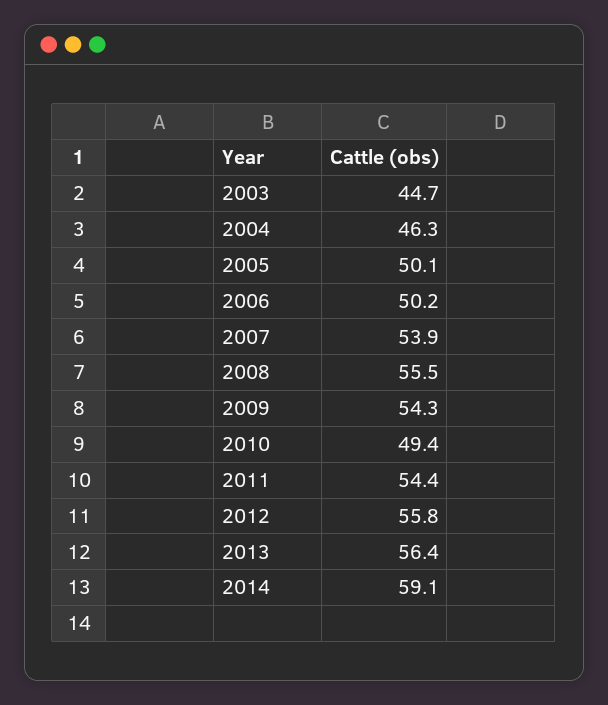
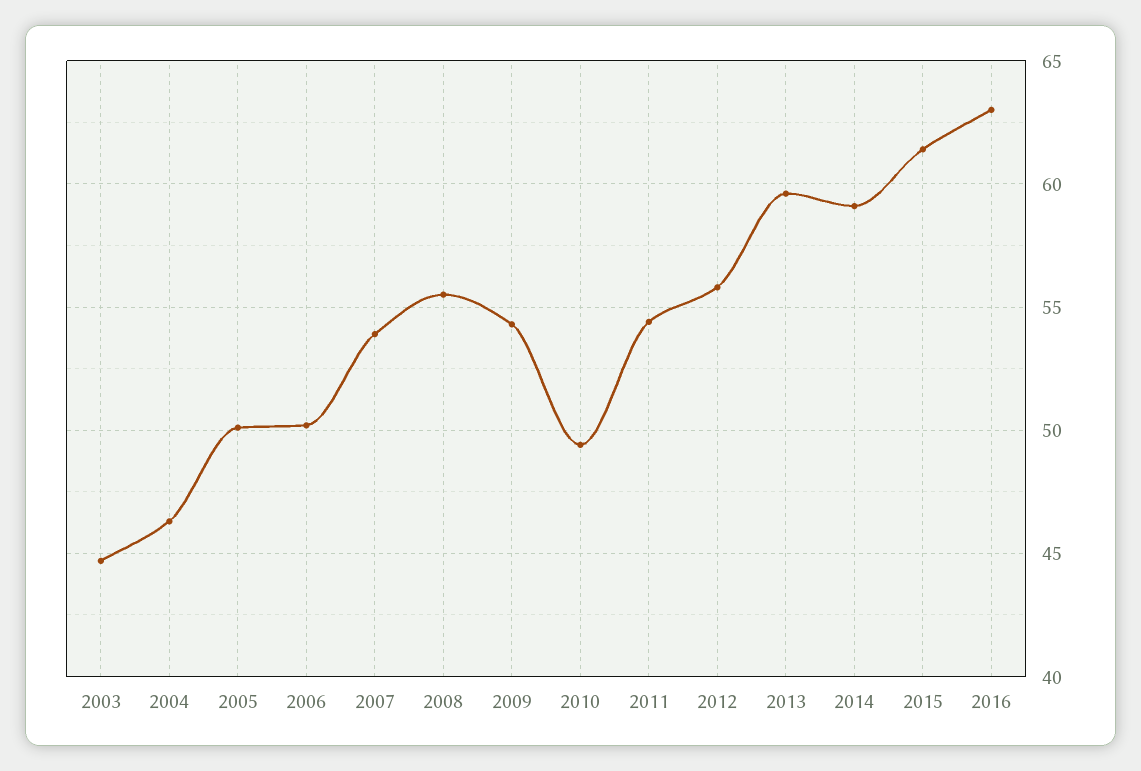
2013: 56.4 -> 59.5
2015: none -> 61.5
2016: none -> 63

